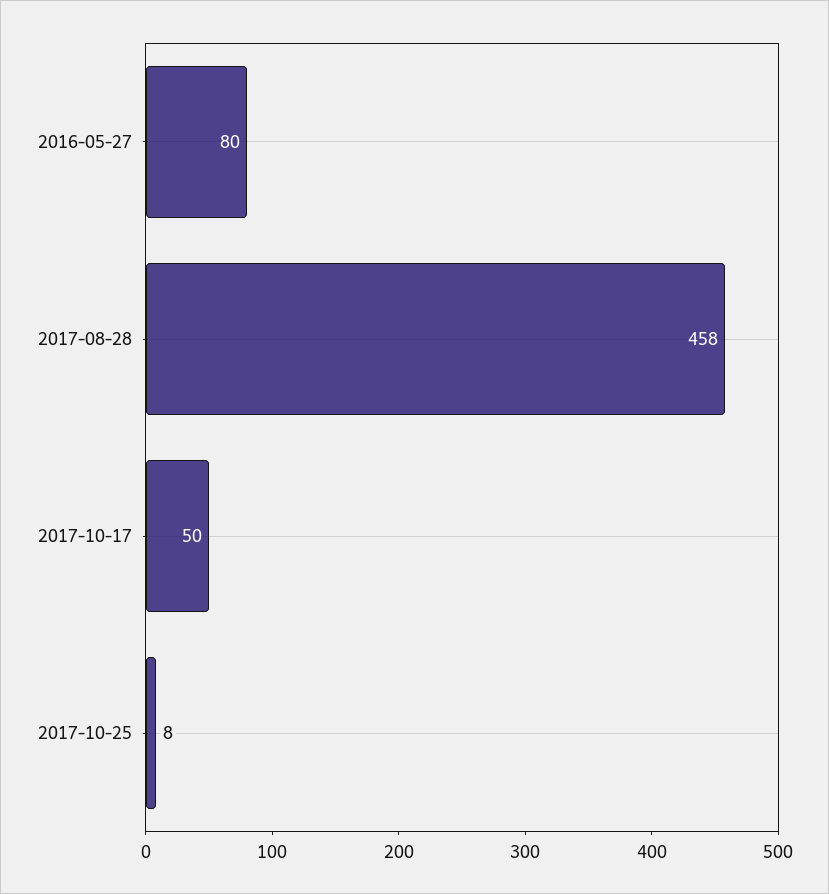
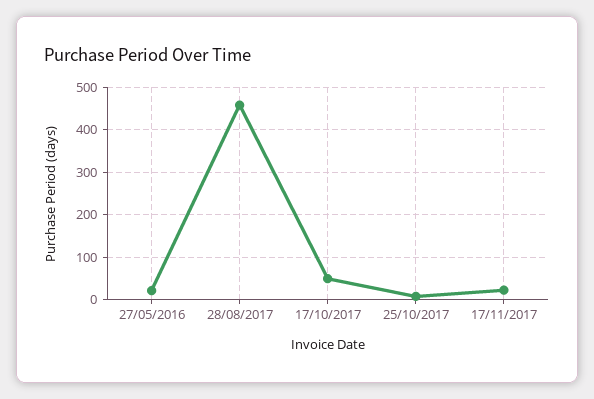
2016-05-27: 80 -> 20
17/11/2017: none -> 20

